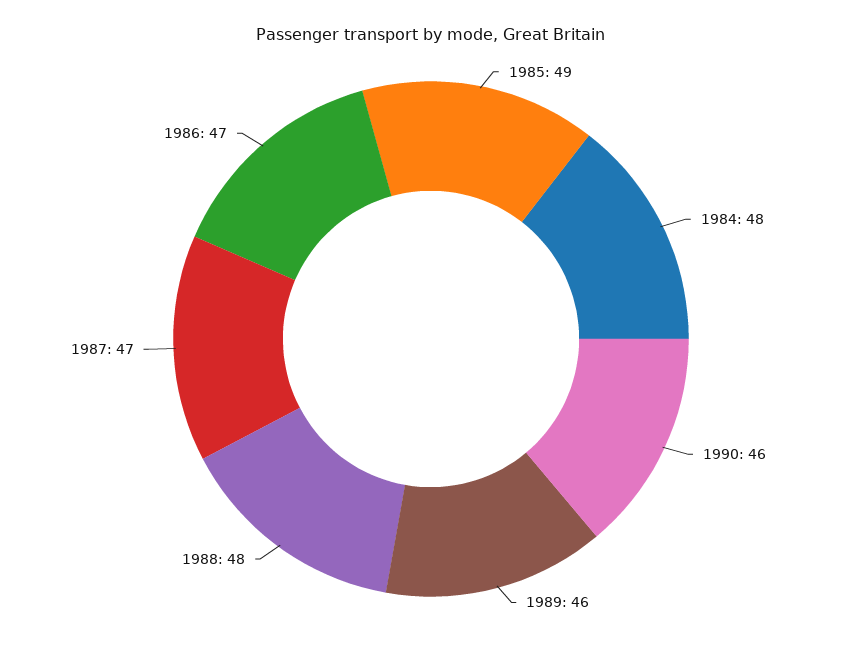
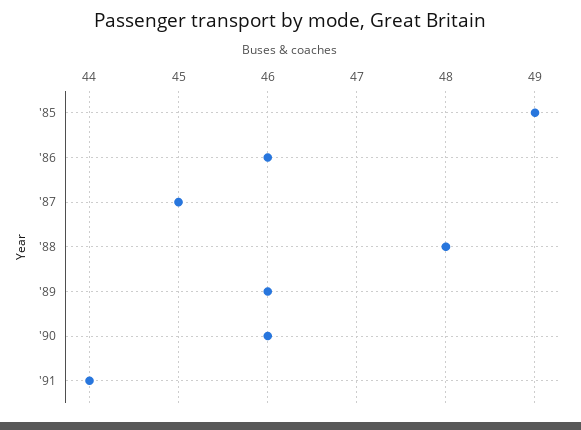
1984: 48 -> none
1987: 47 -> 45
1986: 47 -> 46
'91: none -> 44

